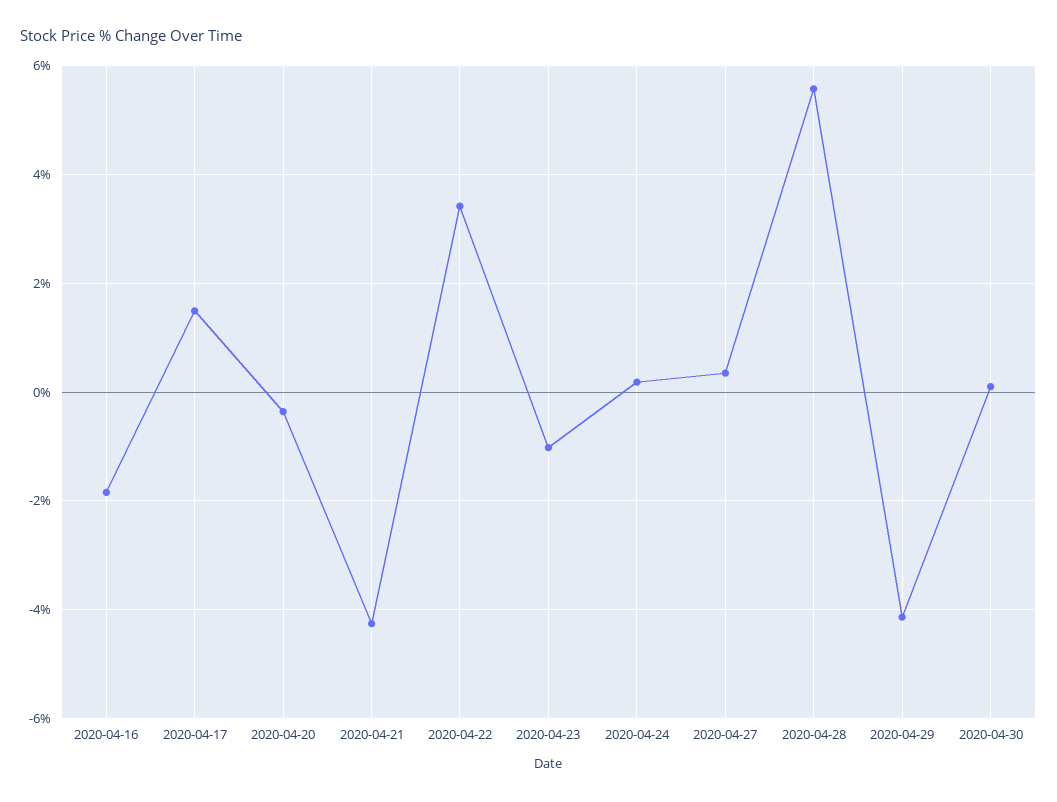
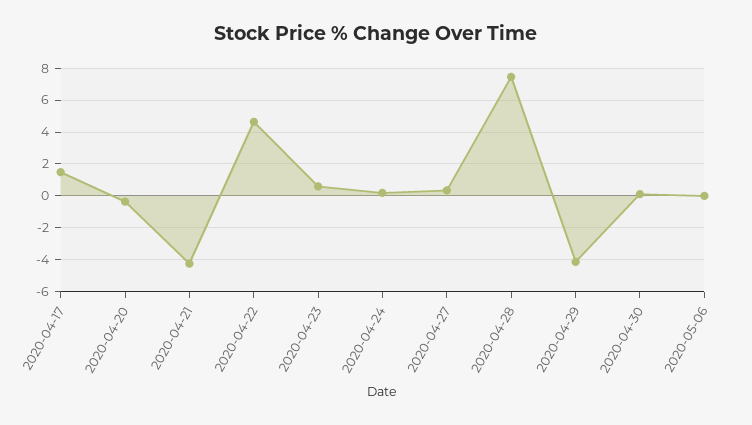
2020-04-16: -1.8 -> none
2020-04-22: 3.4 -> 4.5
2020-04-23: -1 -> 0.5
2020-04-28: 5.6 -> 7.5
2020-05-06: none -> 0

